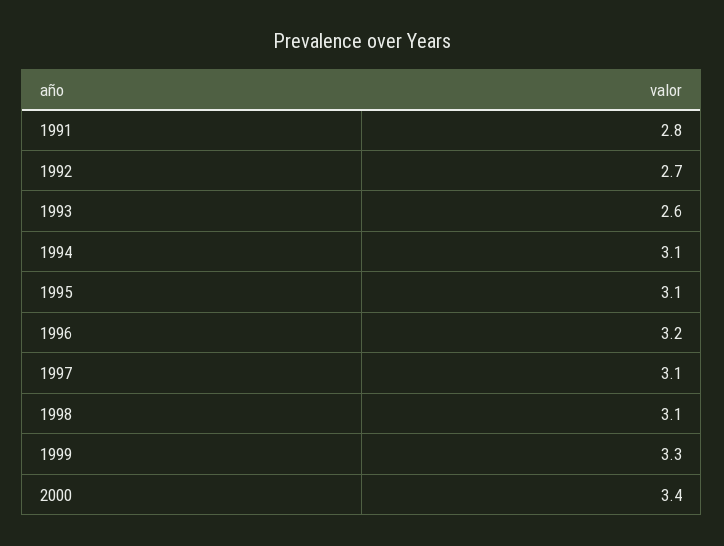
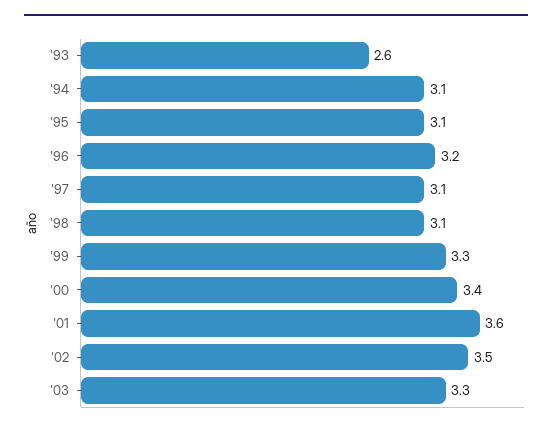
1991: 2.8 -> none
1992: 2.7 -> none
'01: none -> 3.6
'02: none -> 3.5
'03: none -> 3.3

